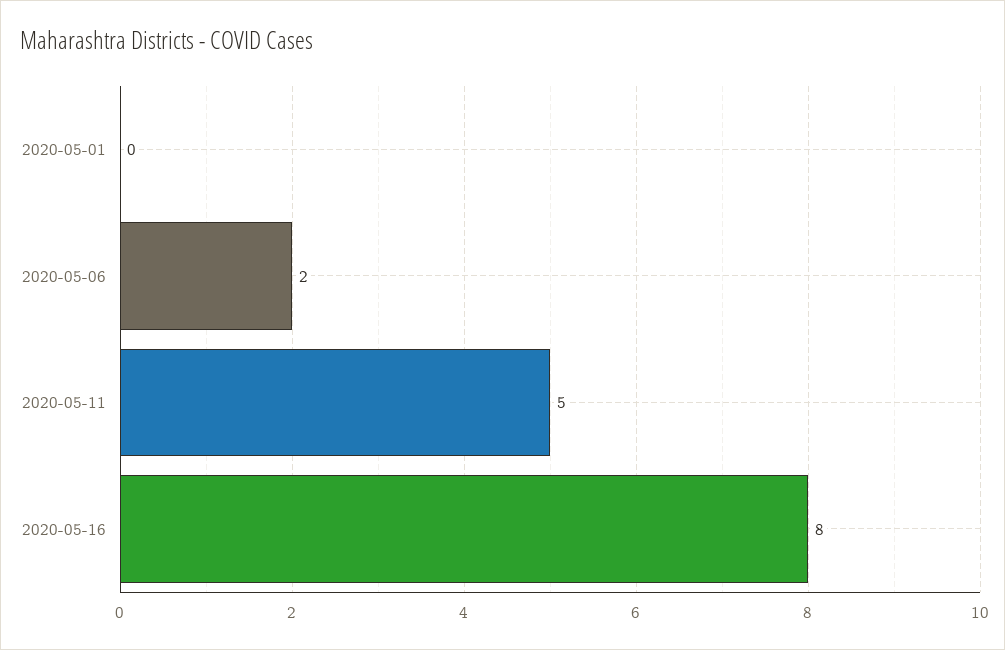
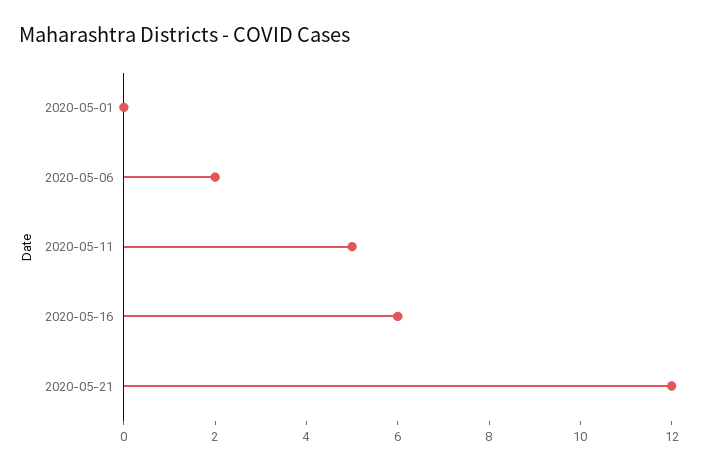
2020-05-16: 8 -> 6
2020-05-21: none -> 12

